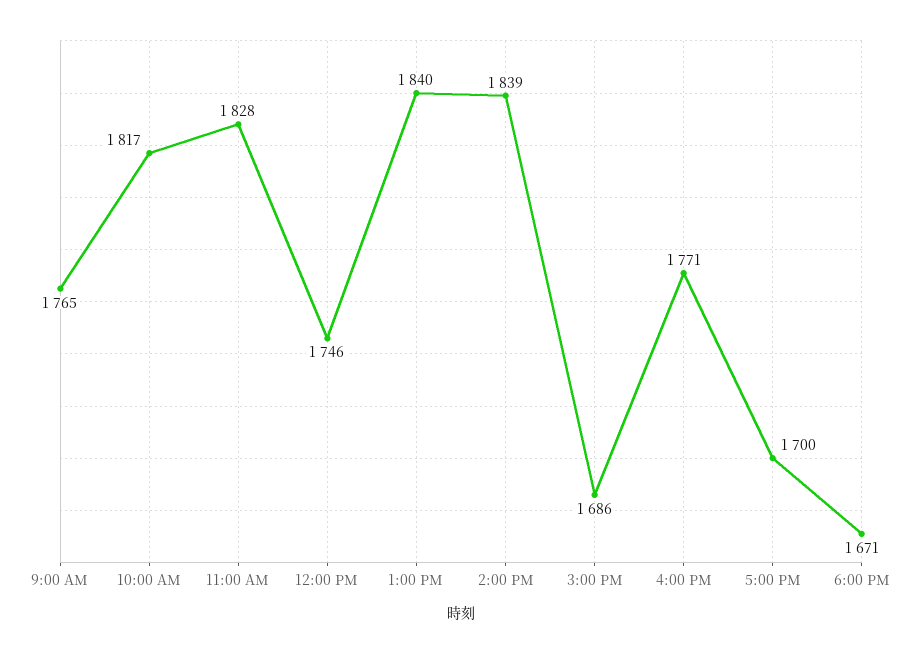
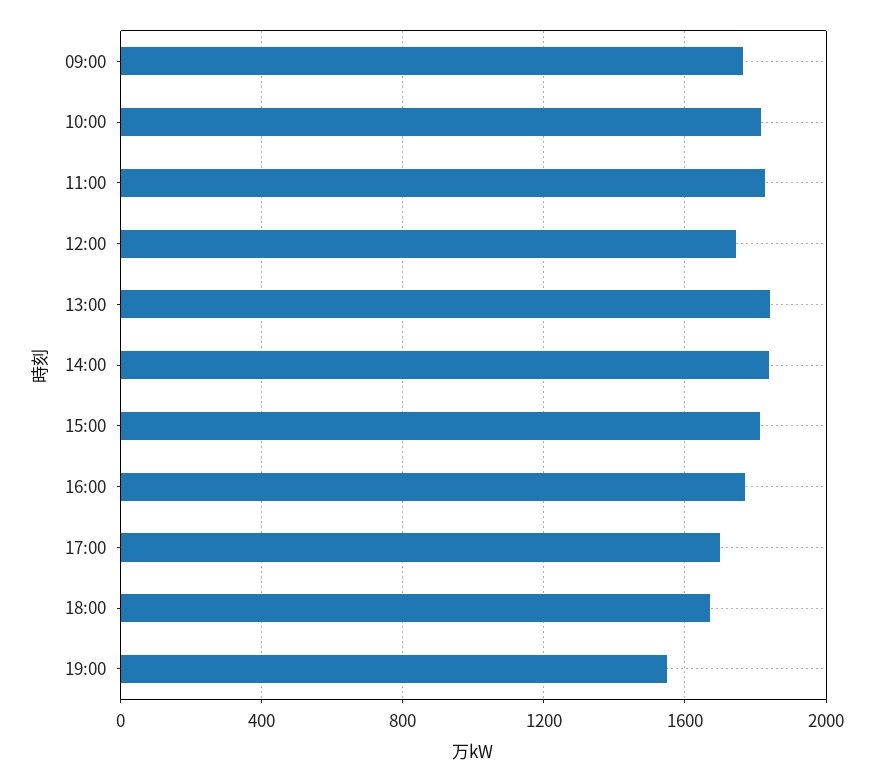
3:00 PM: 1686 -> 1800
19:00: none -> 1550

